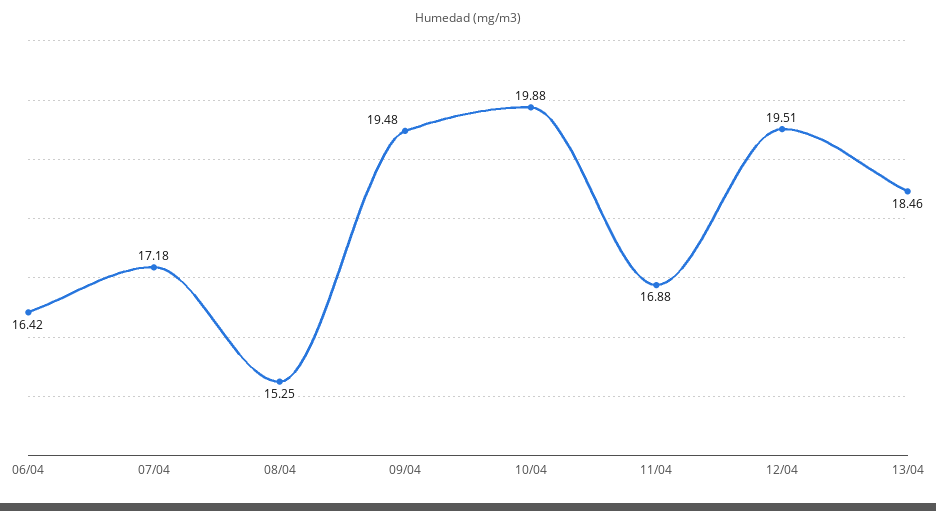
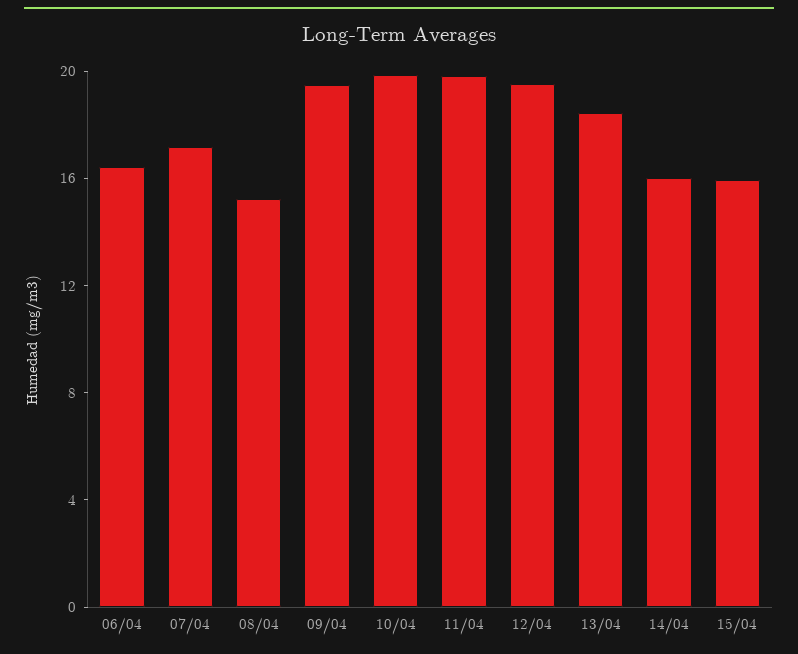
11/04: 16.88 -> 20
14/04: none -> 16
15/04: none -> 16

